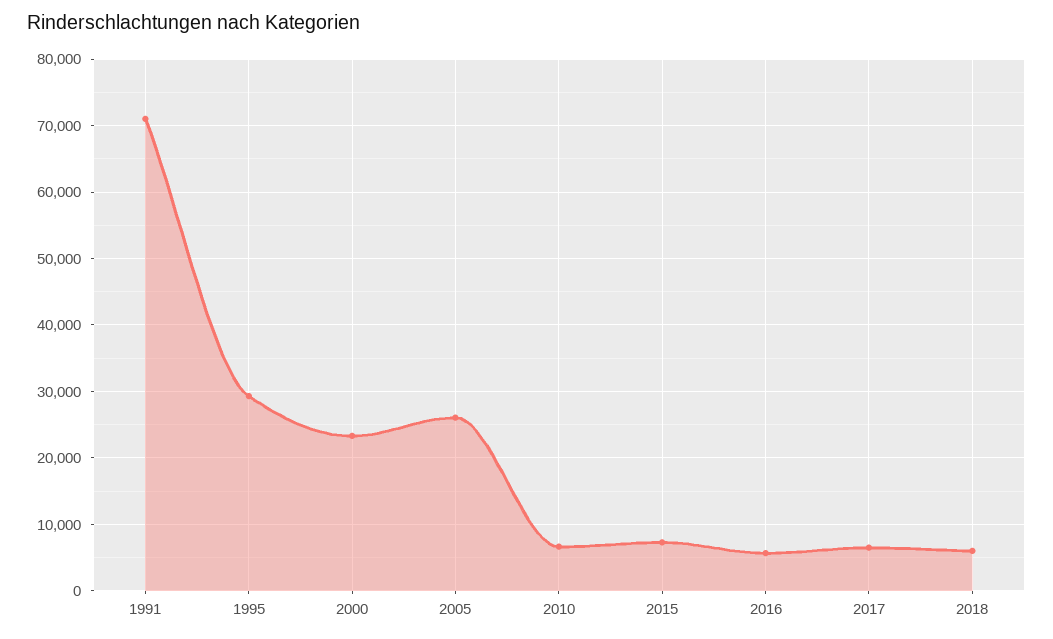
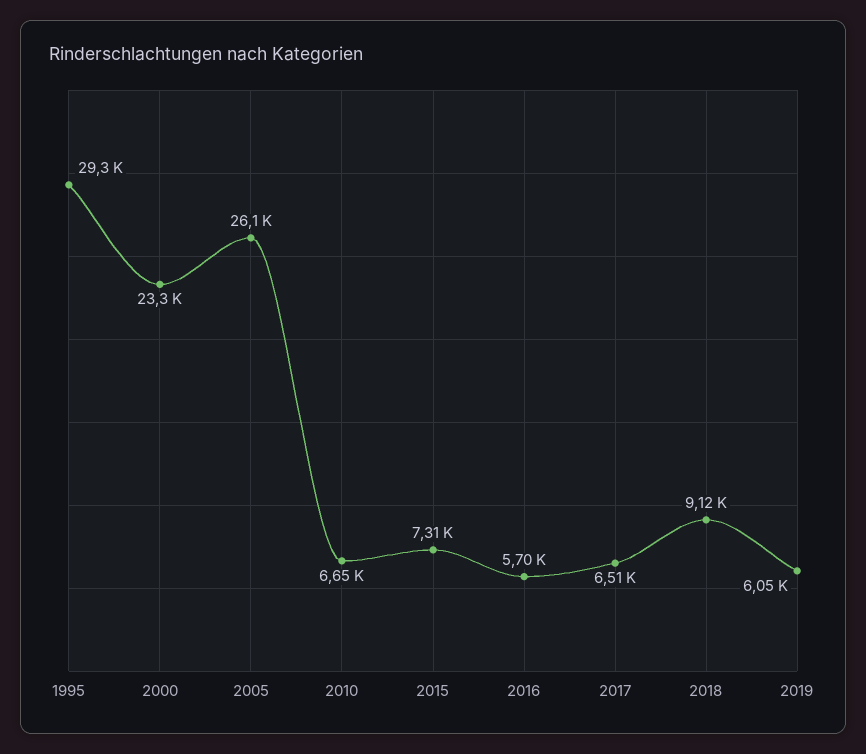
1991: 71000 -> none
2018: 6000 -> 9120
2019: none -> 6050

